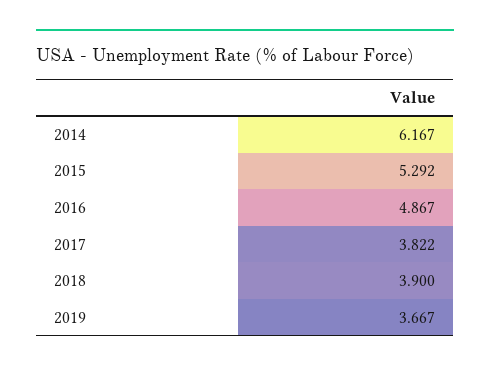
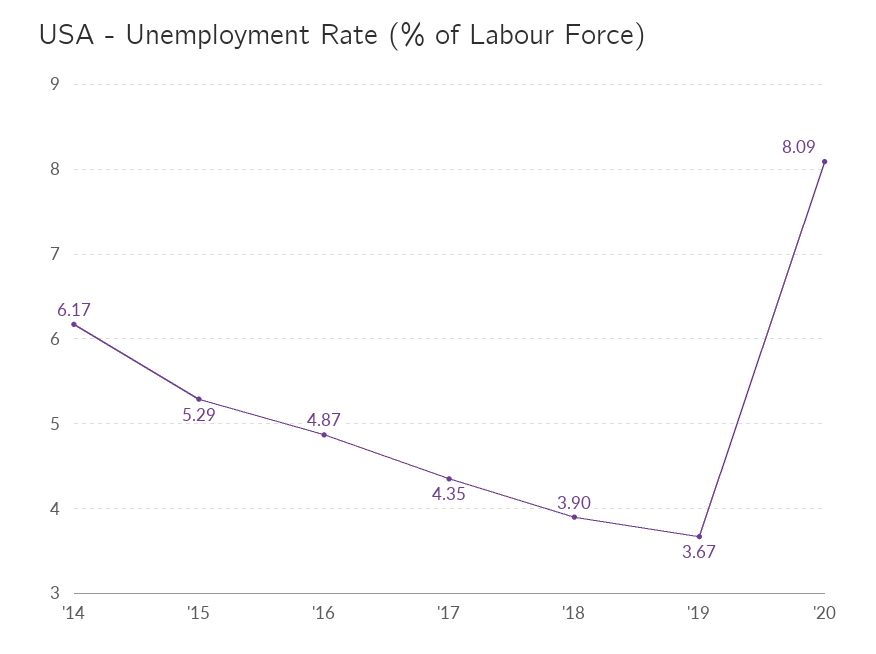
2017: 3.822 -> 4.35
'20: none -> 8.09

